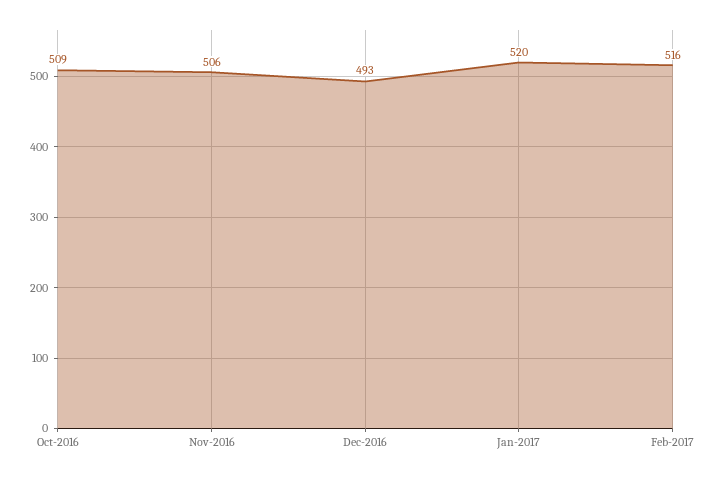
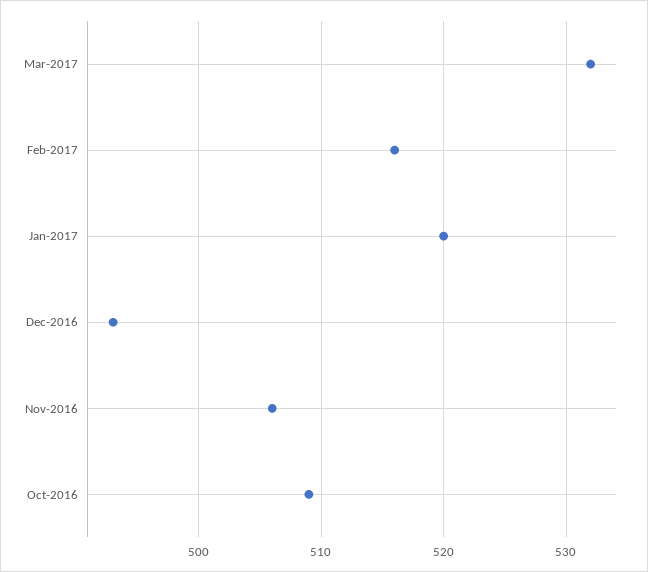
Mar-2017: none -> 532

